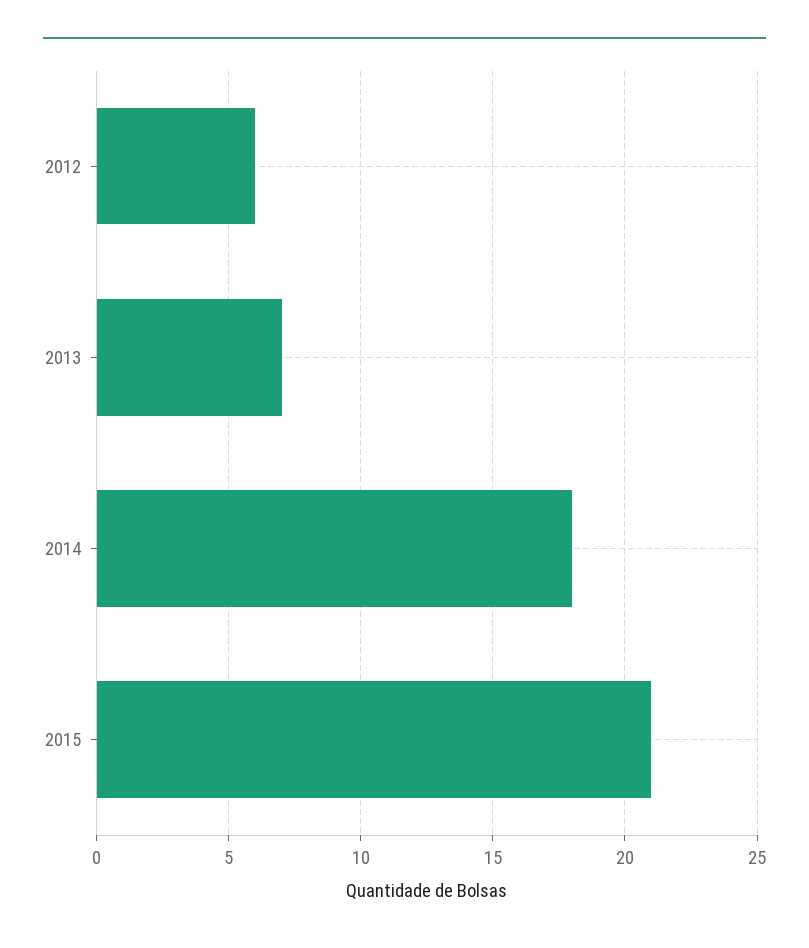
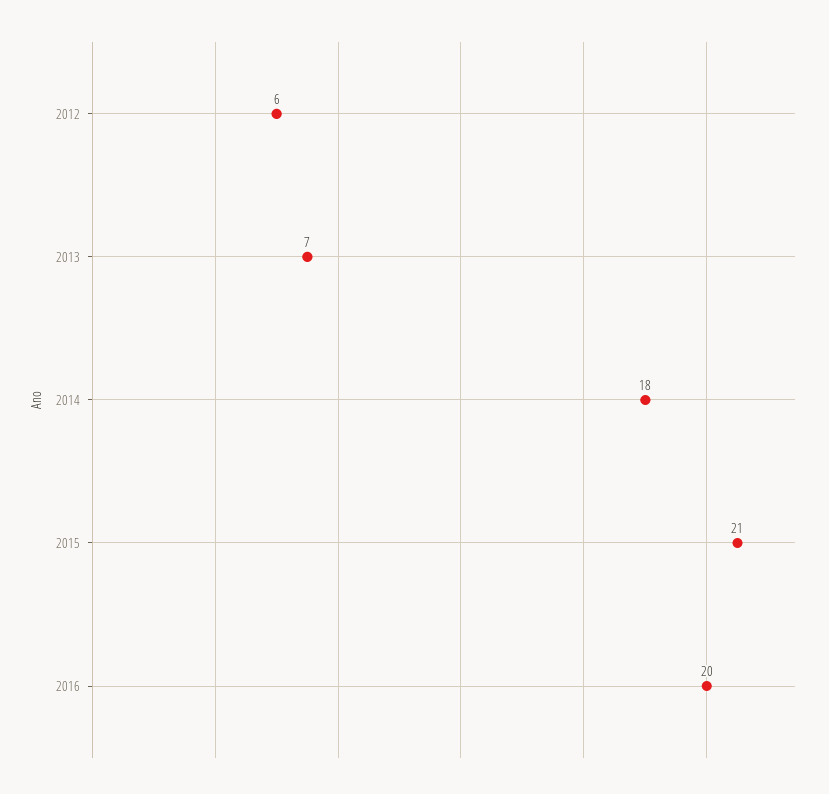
2016: none -> 20

